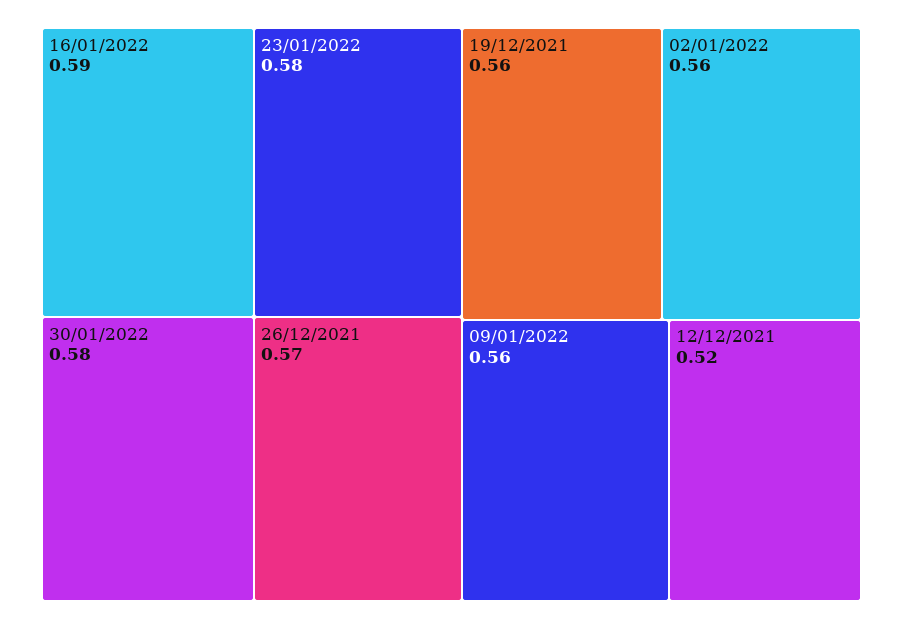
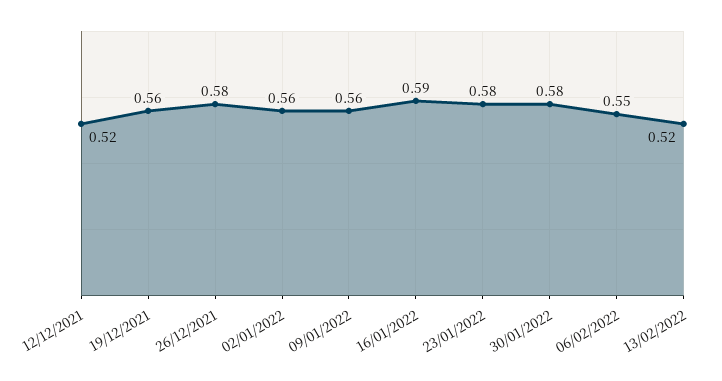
26/12/2021: 0.57 -> 0.58
06/02/2022: none -> 0.55
13/02/2022: none -> 0.52

